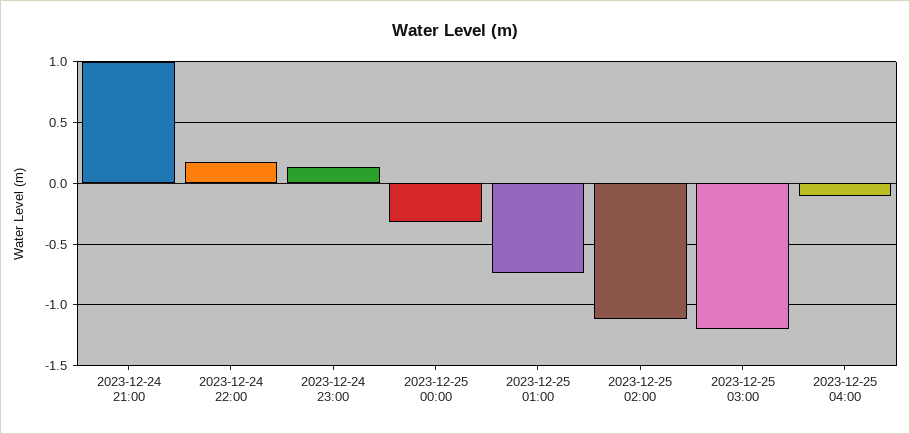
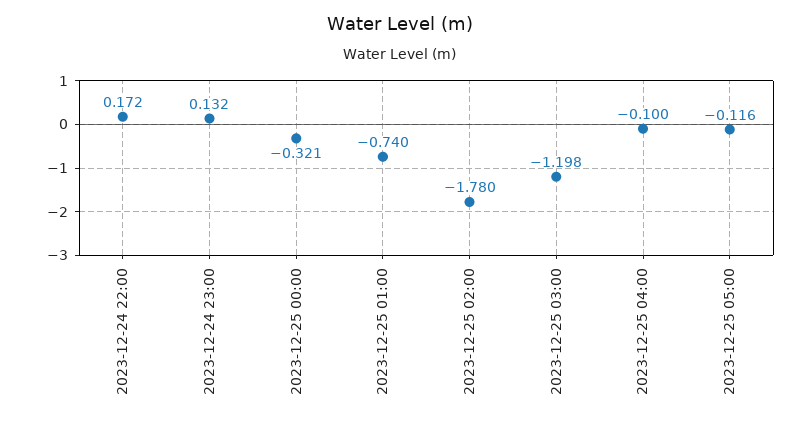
2023-12-24 21:00: 1 -> none
2023-12-25 02:00: -1.1 -> -1.78
2023-12-25 05:00: none -> -0.116

